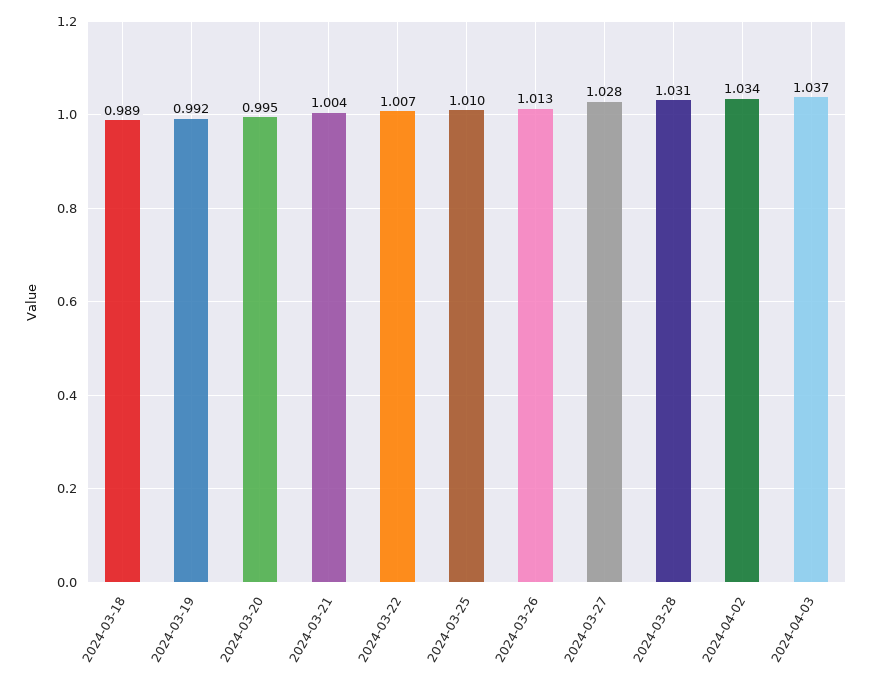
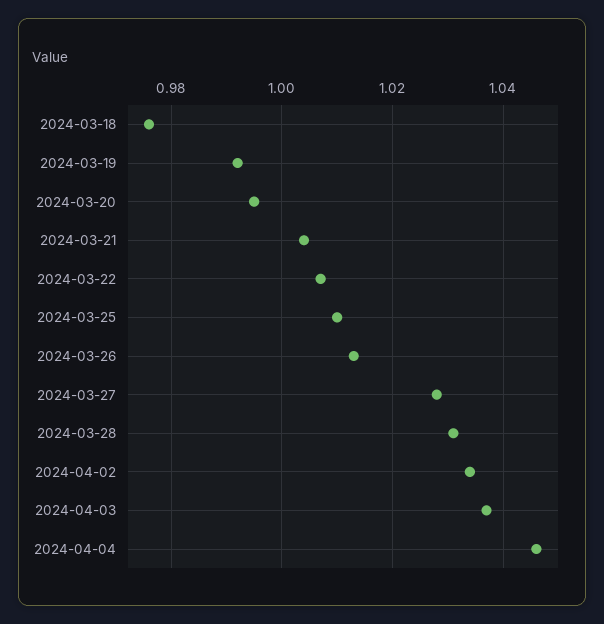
2024-03-18: 0.989 -> 0.975
2024-04-04: none -> 1.045

